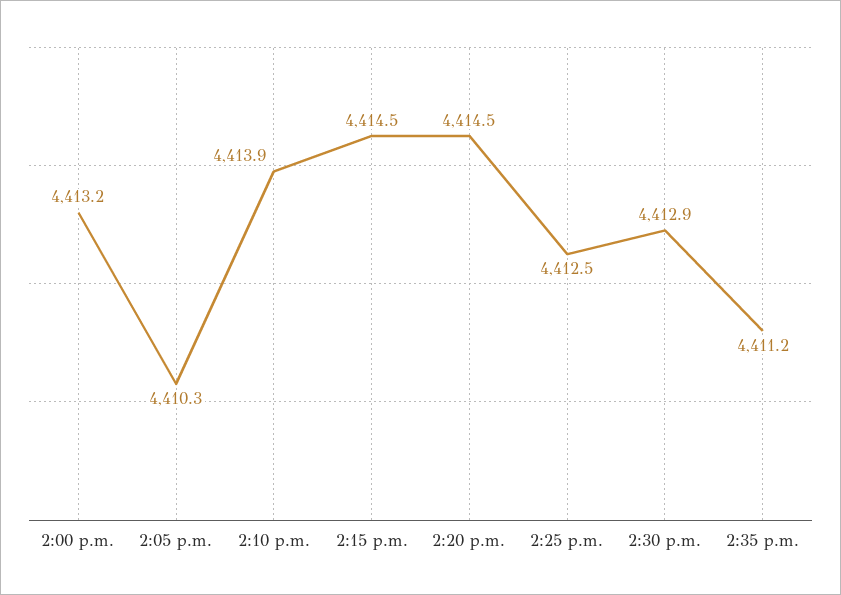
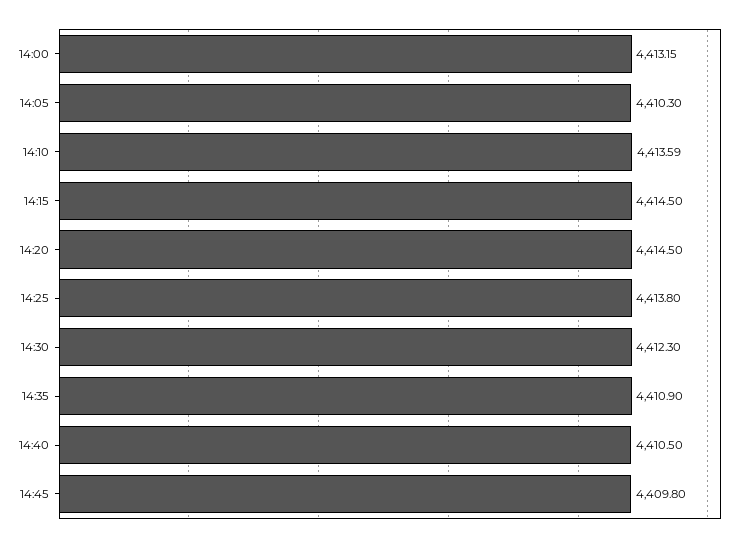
2:10 p.m.: 4413.9 -> 4413.59
2:25 p.m.: 4412.5 -> 4413.8
2:30 p.m.: 4412.9 -> 4412.3
2:35 p.m.: 4411.2 -> 4410.9
14:40: none -> 4410.5
14:45: none -> 4409.8

